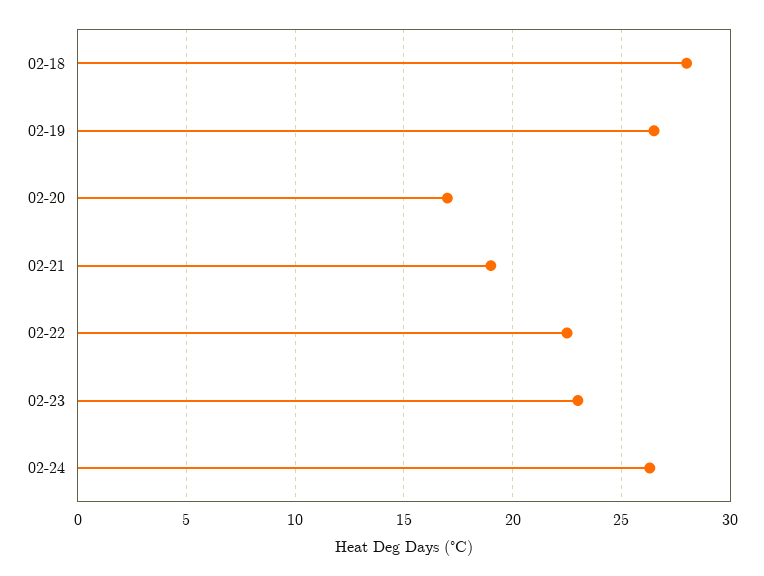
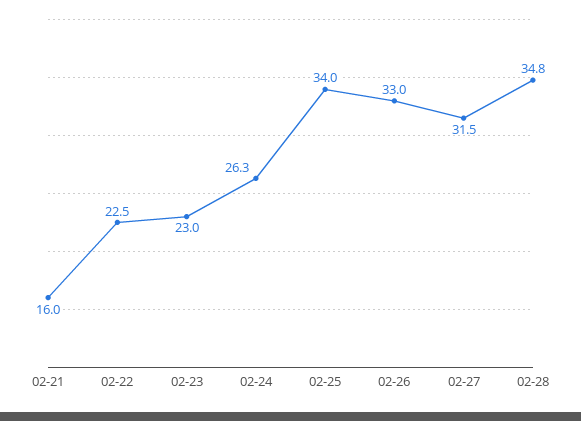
02-18: 28 -> none
02-19: 26.5 -> none
02-20: 17 -> none
02-21: 19 -> 16
02-25: none -> 34
02-26: none -> 33
02-27: none -> 31.5
02-28: none -> 34.8

